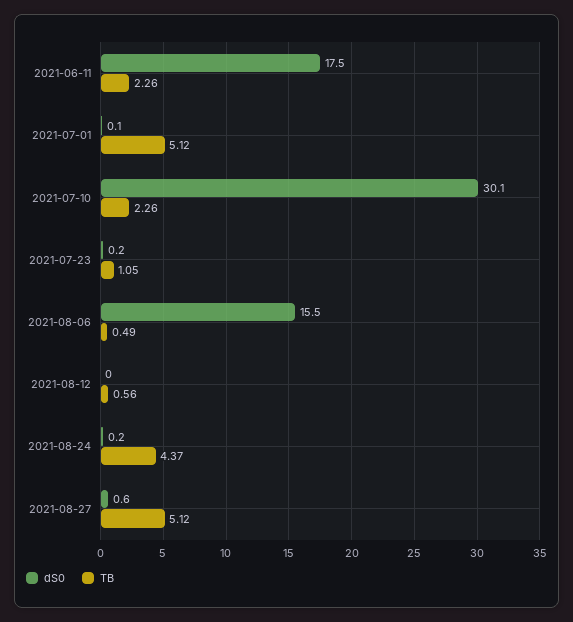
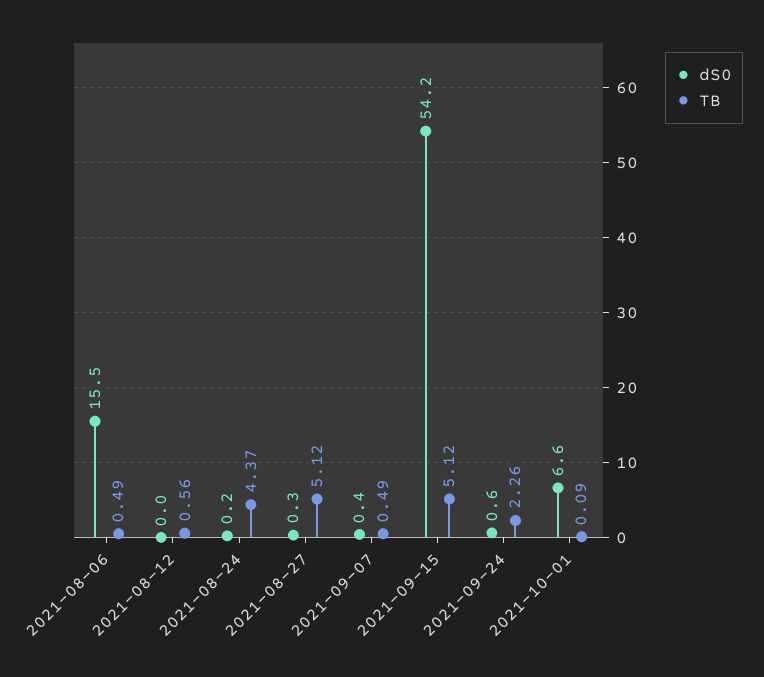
dS0, 2021-06-11: 17.5 -> none
TB, 2021-06-11: 2.26 -> none
dS0, 2021-07-01: 0.1 -> none
TB, 2021-07-01: 5.12 -> none
dS0, 2021-07-10: 30.1 -> none
TB, 2021-07-10: 2.26 -> none
dS0, 2021-07-23: 0.2 -> none
TB, 2021-07-23: 1.05 -> none
dS0, 2021-08-27: 0.6 -> 0.3
dS0, 2021-09-07: none -> 0.4
TB, 2021-09-07: none -> 0.49
dS0, 2021-09-15: none -> 54.2
TB, 2021-09-15: none -> 5.12
dS0, 2021-09-24: none -> 0.6
TB, 2021-09-24: none -> 2.26
dS0, 2021-10-01: none -> 6.6
TB, 2021-10-01: none -> 0.09

